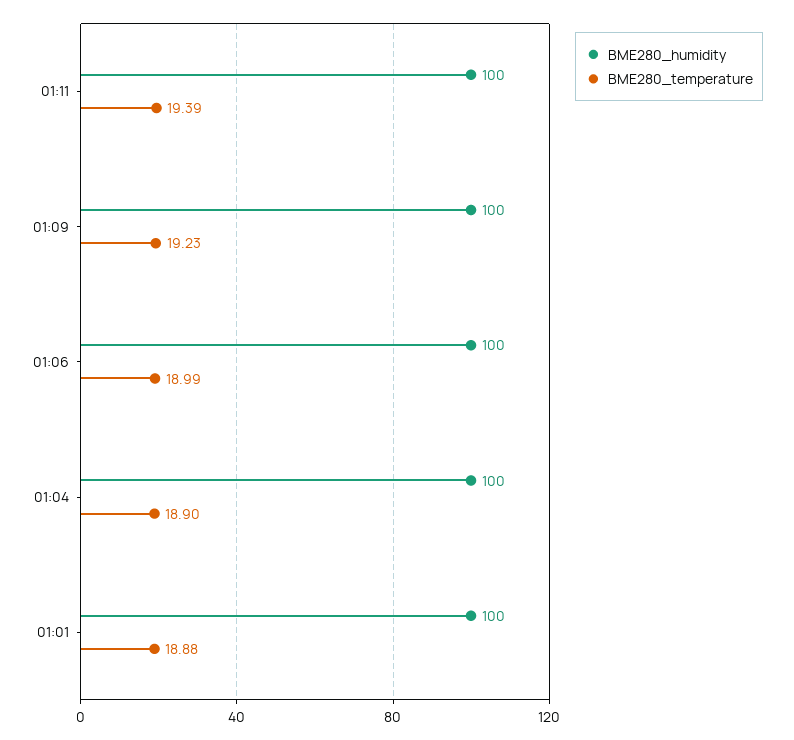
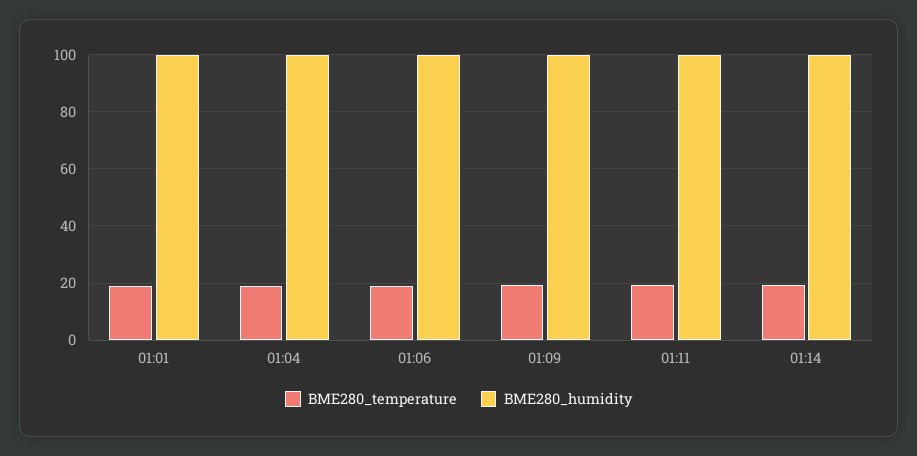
BME280_temperature, 01:14: none -> 20
BME280_humidity, 01:14: none -> 100

